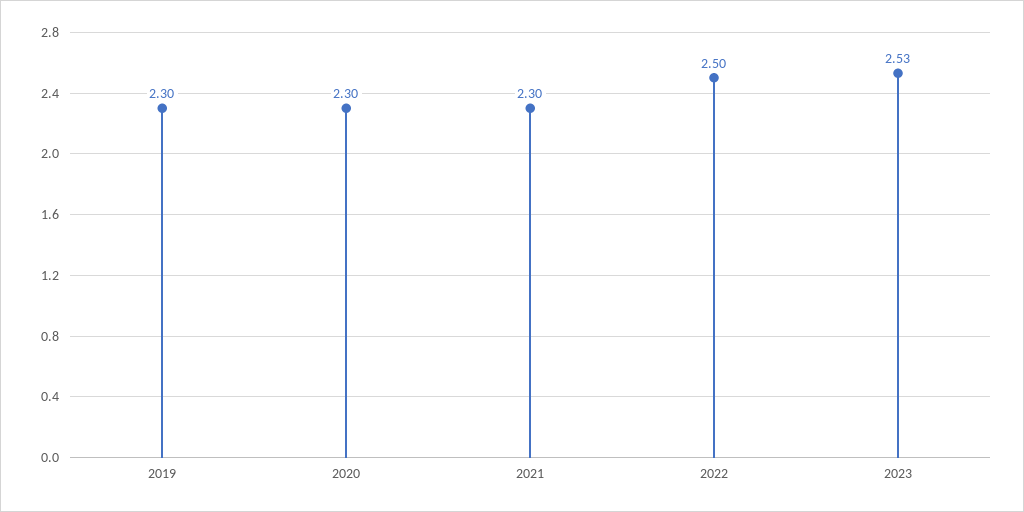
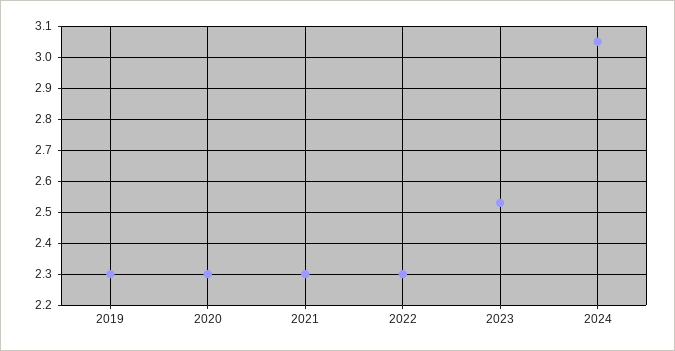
2022: 2.5 -> 2.3
2024: none -> 3.05

